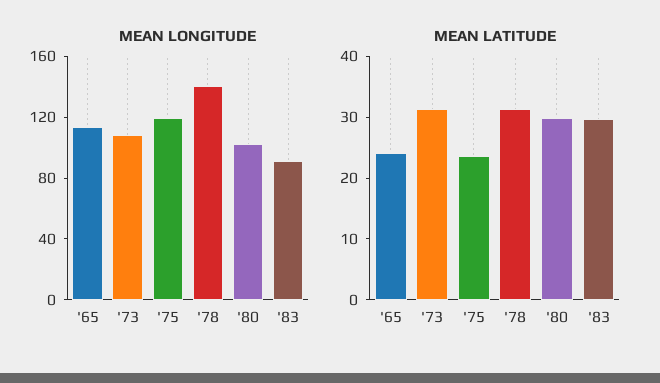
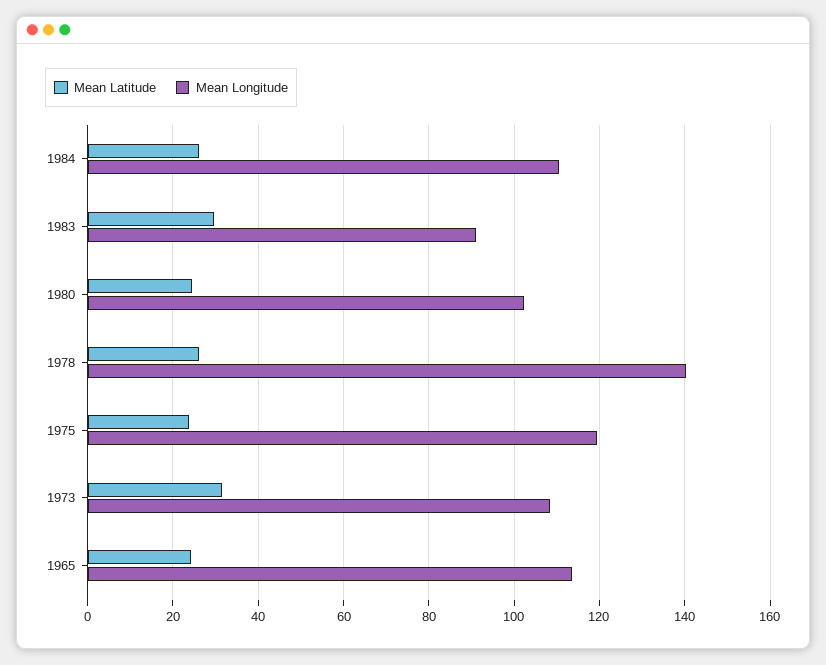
MEAN LATITUDE, '78: 32 -> 26
MEAN LATITUDE, '80: 30 -> 24
MEAN LATITUDE, 1984: none -> 26
MEAN LONGITUDE, 1984: none -> 110

